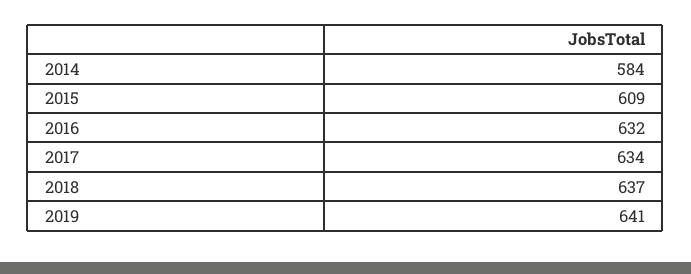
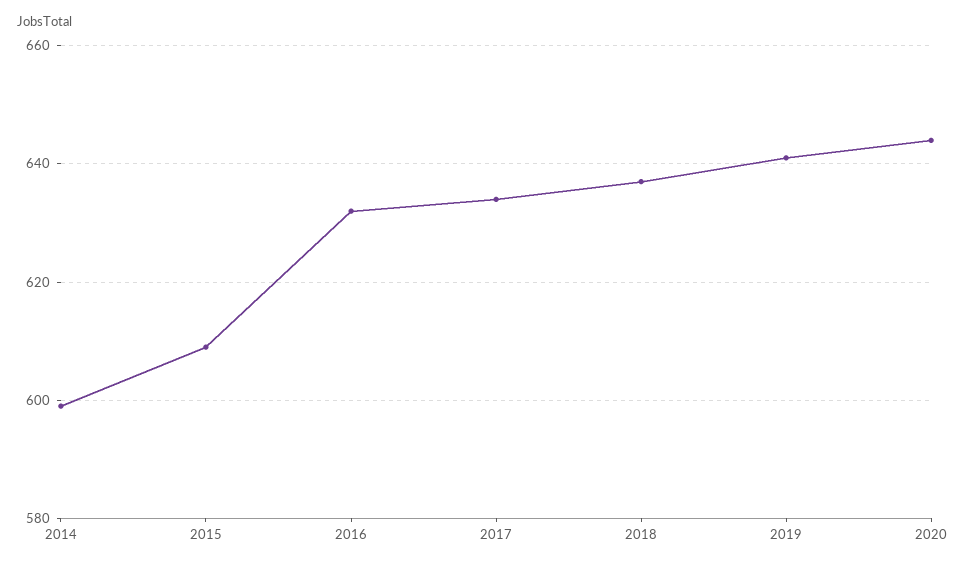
2014: 584 -> 600
2020: none -> 645

